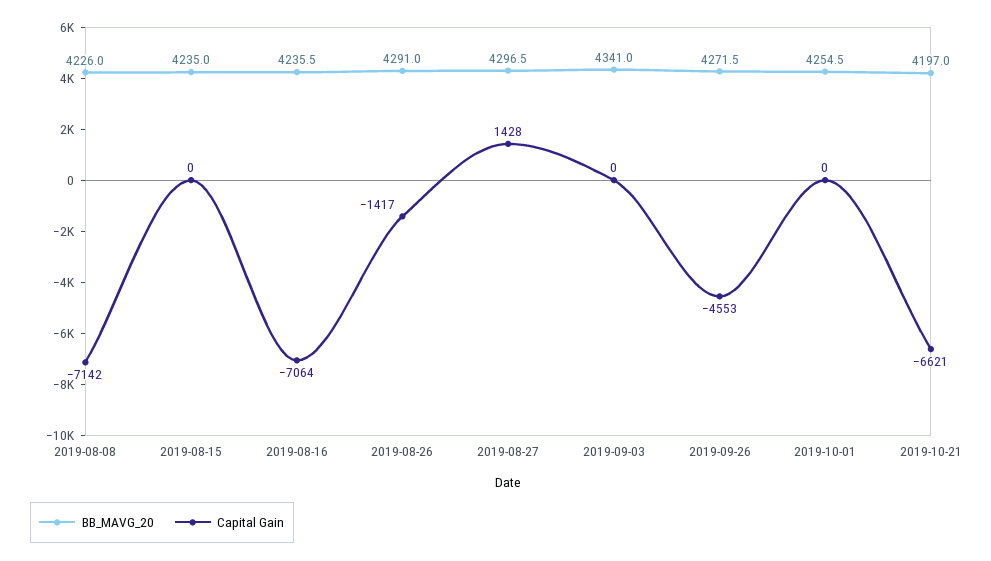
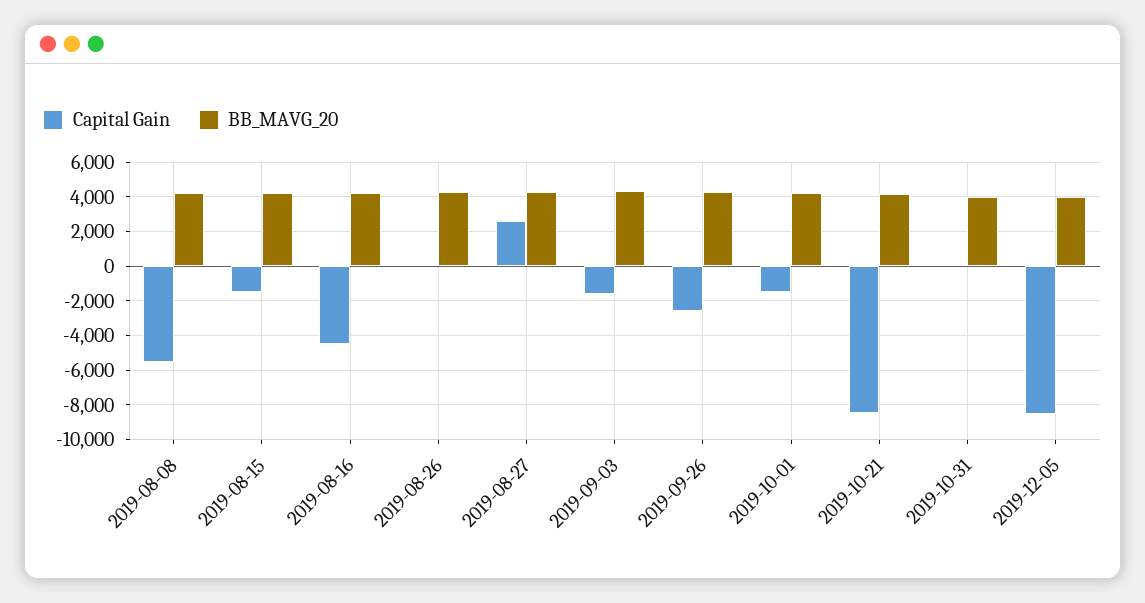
Capital Gain, 2019-08-08: -7142 -> -5500
Capital Gain, 2019-08-15: 0 -> -1500
Capital Gain, 2019-08-16: -7064 -> -4500
Capital Gain, 2019-08-26: -1417 -> 0
Capital Gain, 2019-08-27: 1428 -> 2500
Capital Gain, 2019-09-03: 0 -> -1500
Capital Gain, 2019-09-26: -4553 -> -2500
Capital Gain, 2019-10-01: 0 -> -1500
Capital Gain, 2019-10-21: -6621 -> -8500
Capital Gain, 2019-10-31: none -> 0
BB_MAVG_20, 2019-10-31: none -> 4000
Capital Gain, 2019-12-05: none -> -8500
BB_MAVG_20, 2019-12-05: none -> 4000

